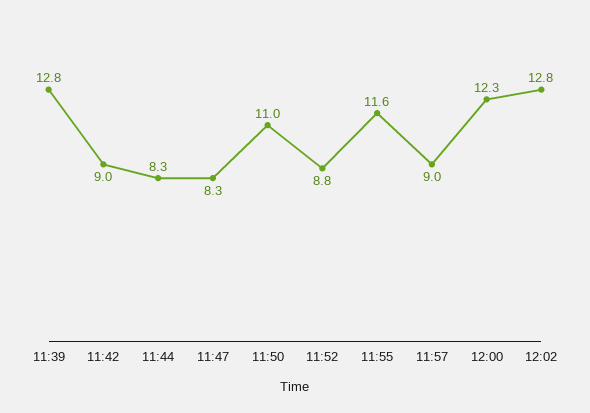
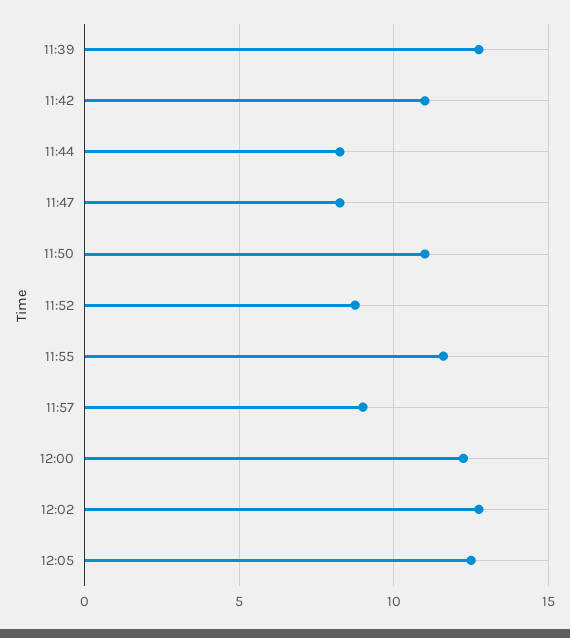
11:42: 9 -> 11
12:05: none -> 12.5

